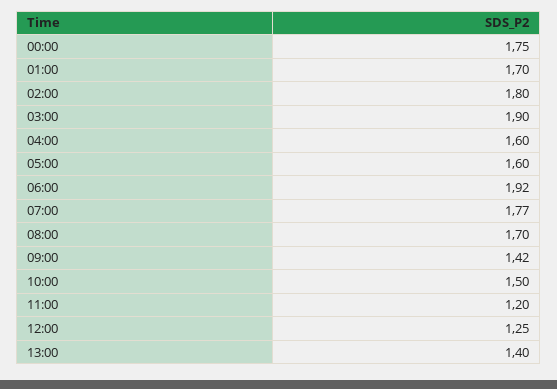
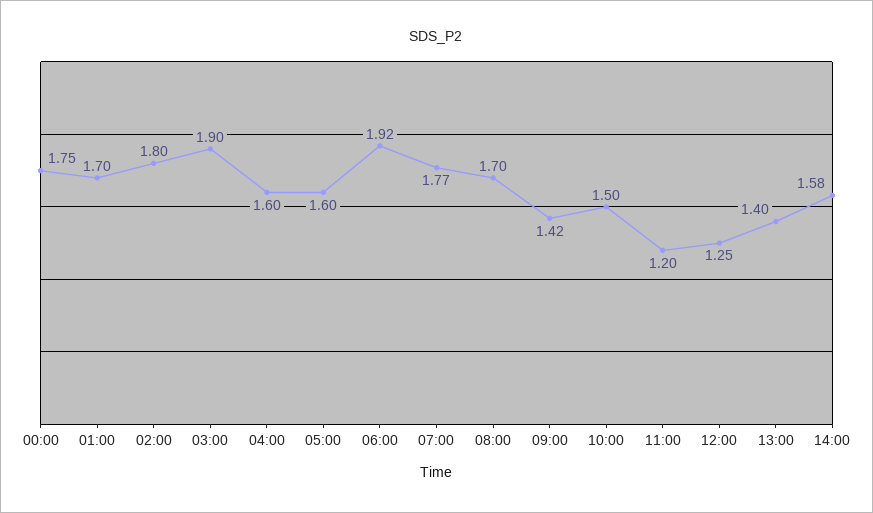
14:00: none -> 1.58

